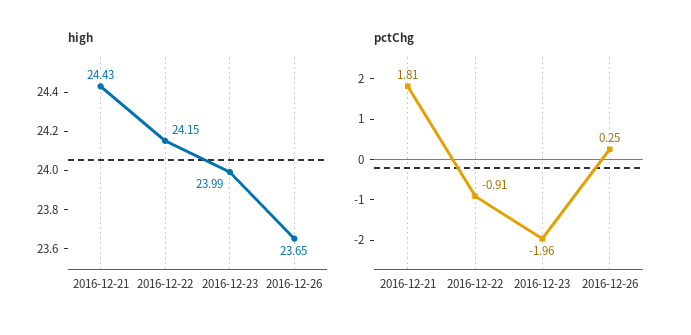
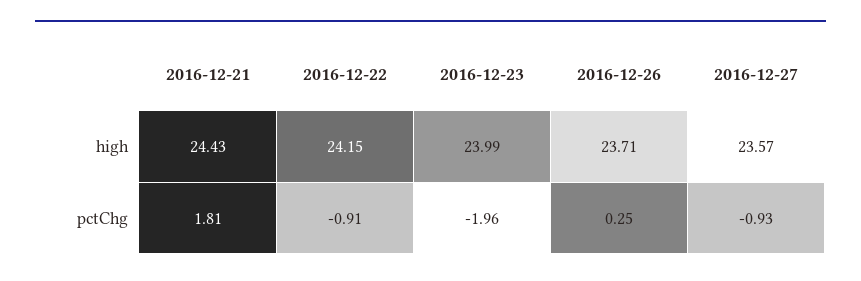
high, 2016-12-26: 23.65 -> 23.71
high, 2016-12-27: none -> 23.57
pctChg, 2016-12-27: none -> -0.93

